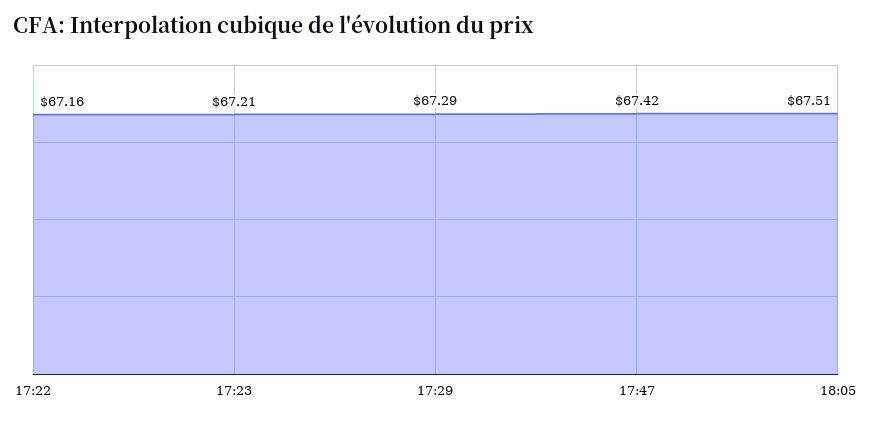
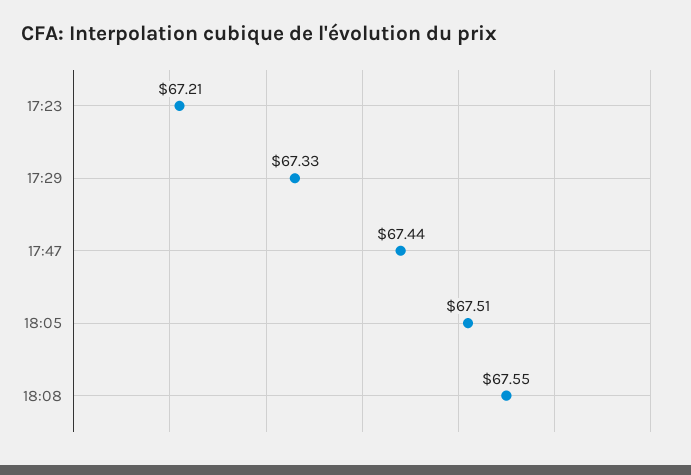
17:22: 67.16 -> none
17:29: 67.29 -> 67.33
17:47: 67.42 -> 67.44
18:08: none -> 67.55

